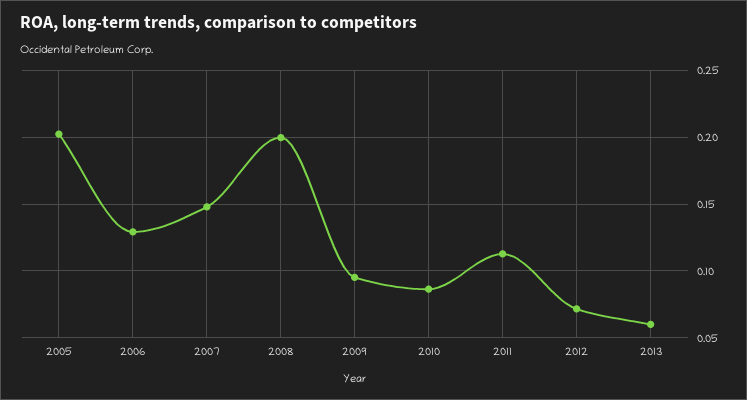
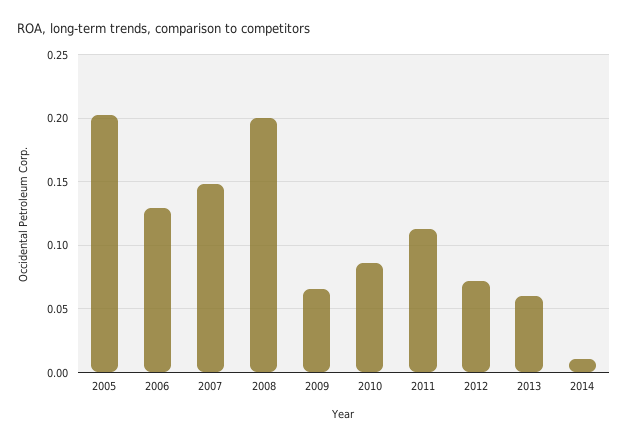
2009: 0.095 -> 0.065
2014: none -> 0.01

